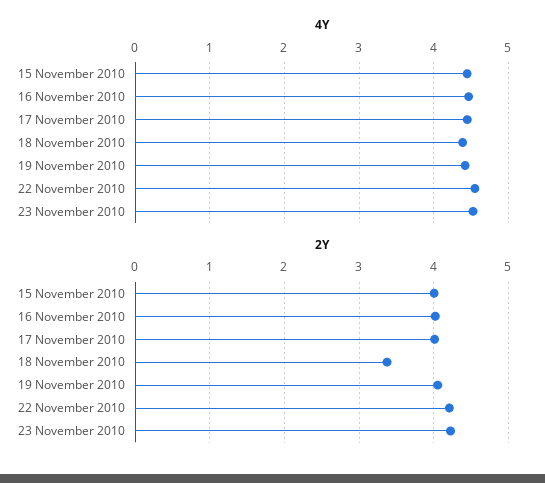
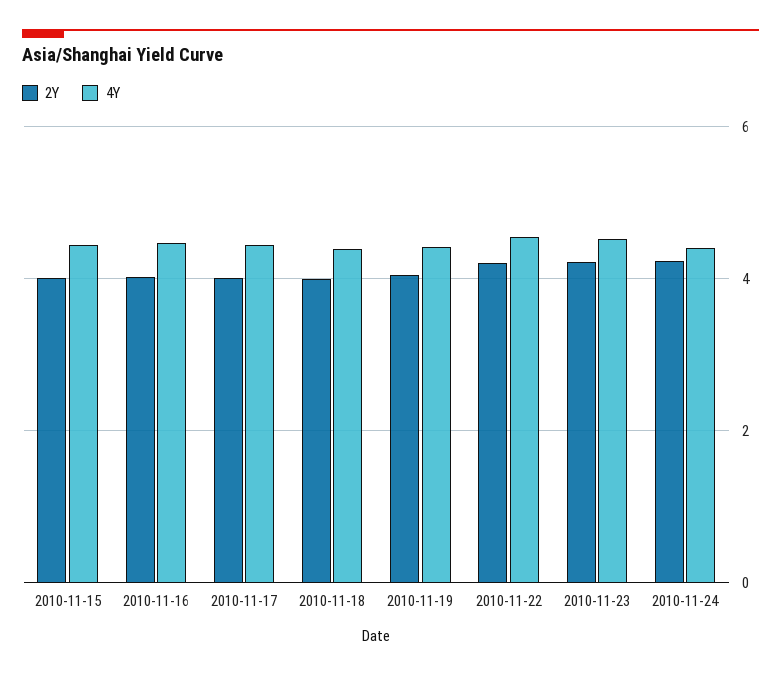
2Y, 18 November 2010: 3.4 -> 4
2Y, 2010-11-24: none -> 4.2
4Y, 2010-11-24: none -> 4.4

